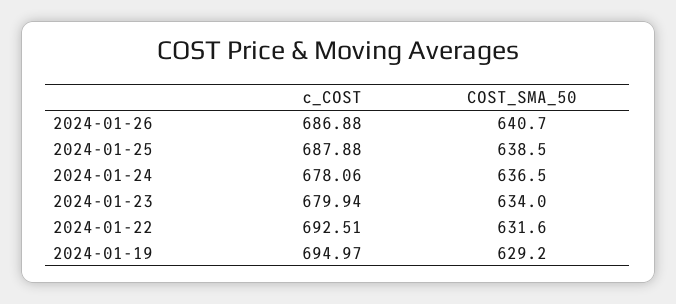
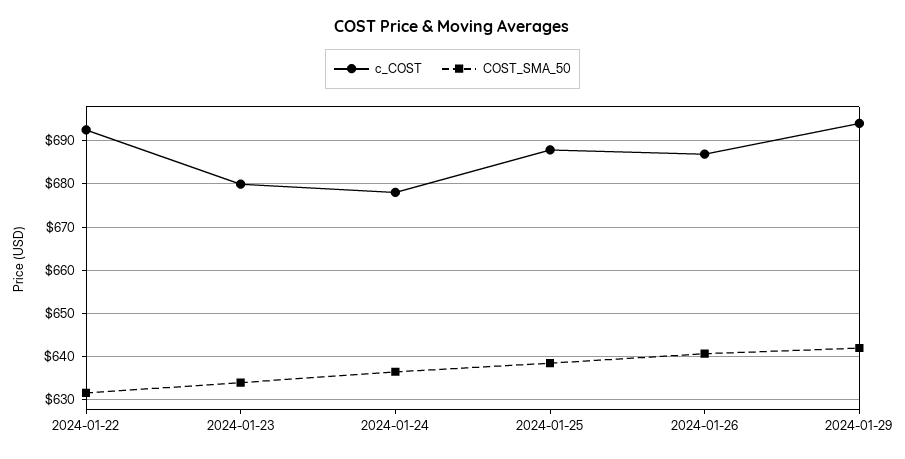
c_COST, 2024-01-19: 694.97 -> none
COST_SMA_50, 2024-01-19: 629.2 -> none
c_COST, 2024-01-29: none -> 694
COST_SMA_50, 2024-01-29: none -> 642

